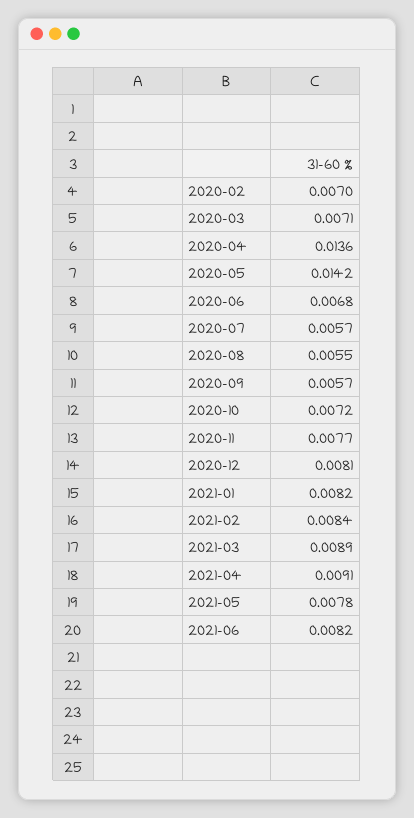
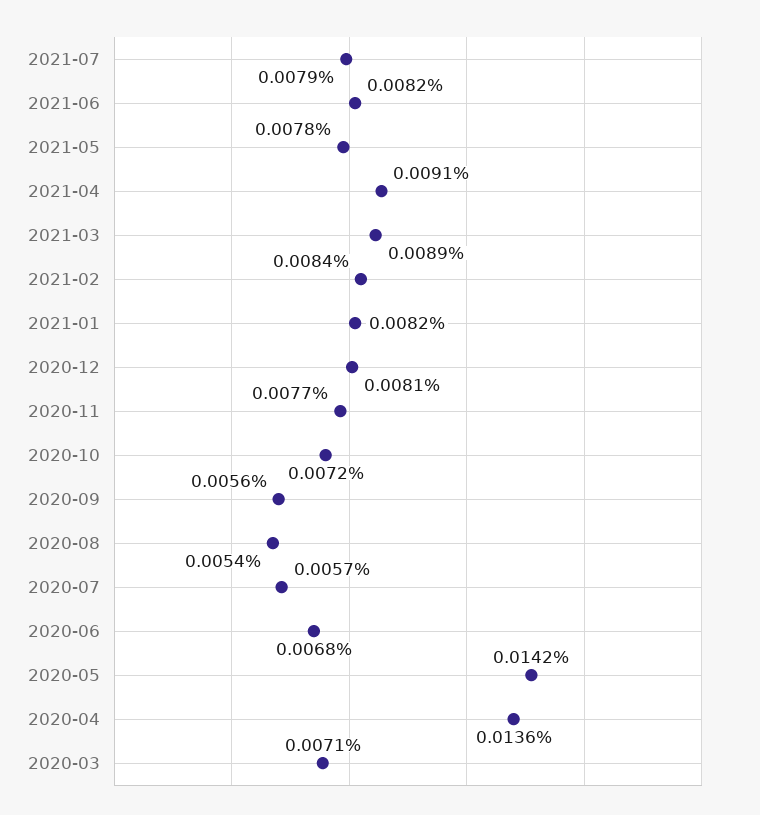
2020-02: 0.007 -> none
2020-08: 0.0055 -> 0.0054
2020-09: 0.0057 -> 0.0056
2021-07: none -> 0.0079

